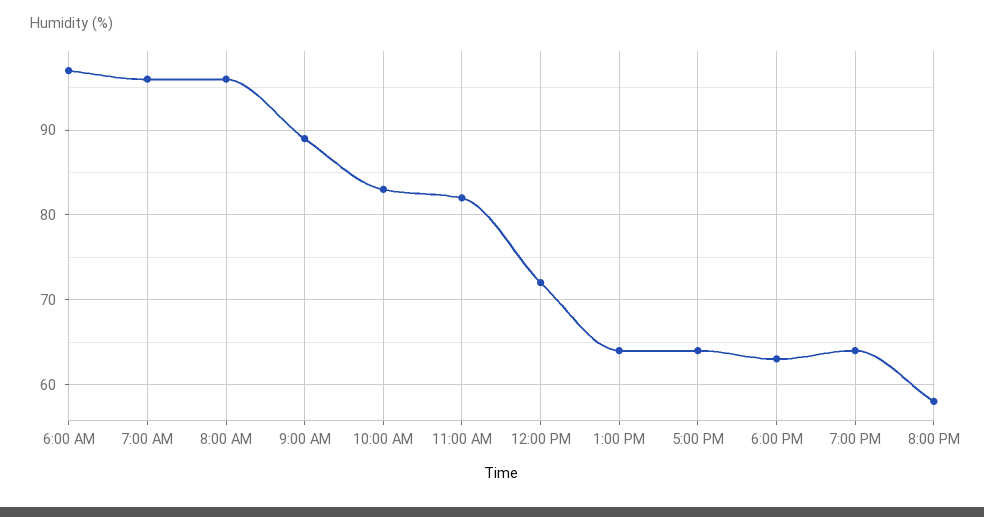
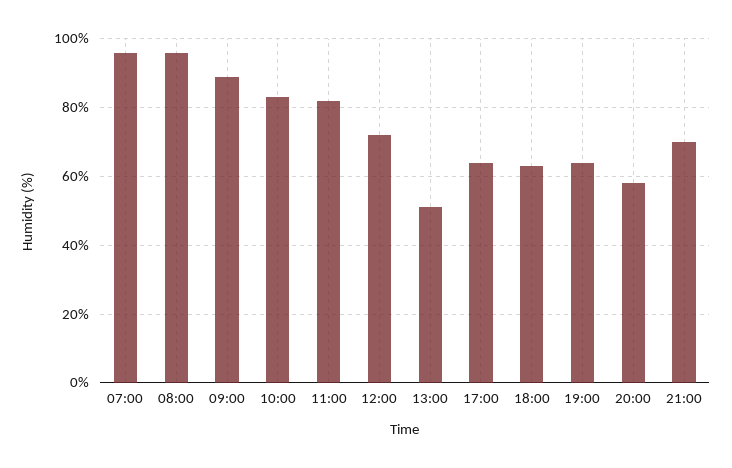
6:00 AM: 97 -> none
1:00 PM: 64 -> 50
21:00: none -> 70

